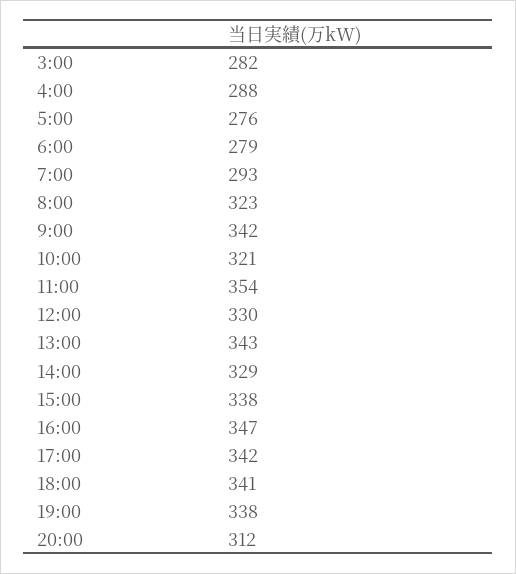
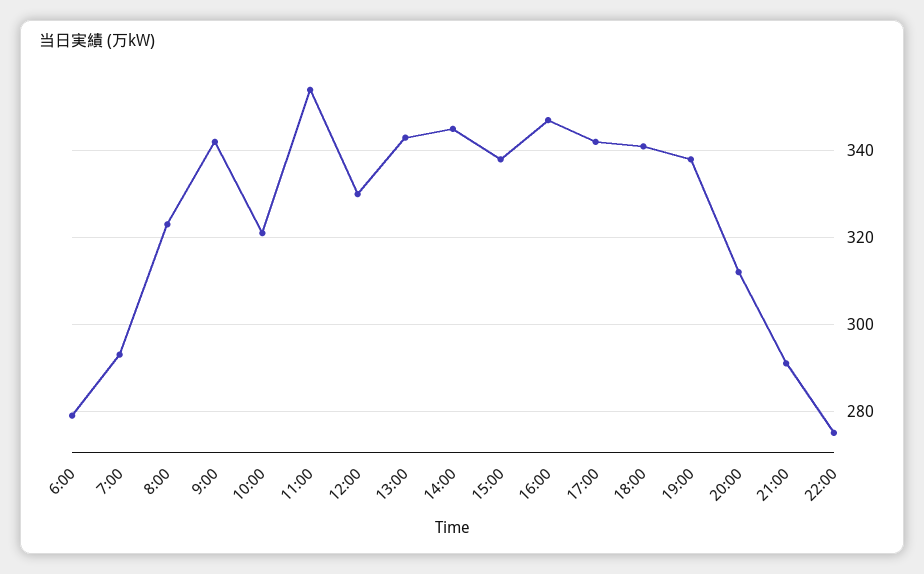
3:00: 282 -> none
4:00: 288 -> none
5:00: 276 -> none
14:00: 329 -> 345
21:00: none -> 290
22:00: none -> 275

